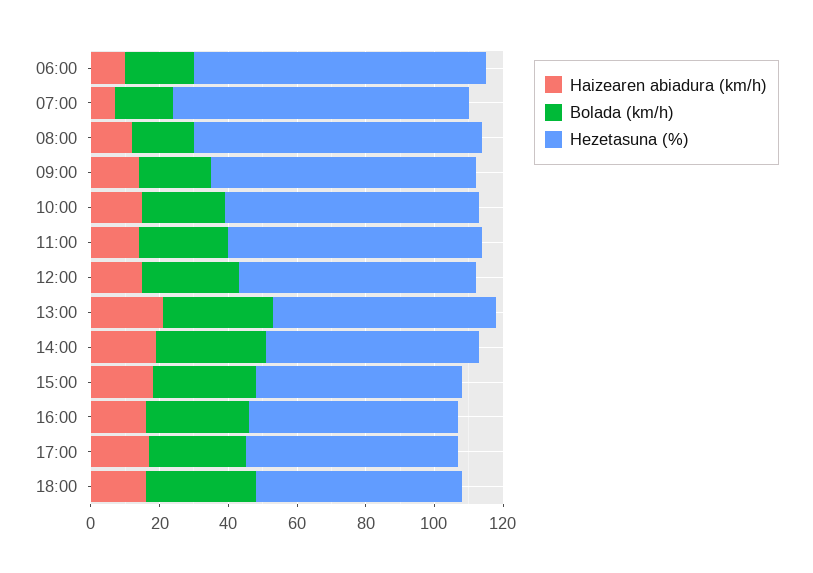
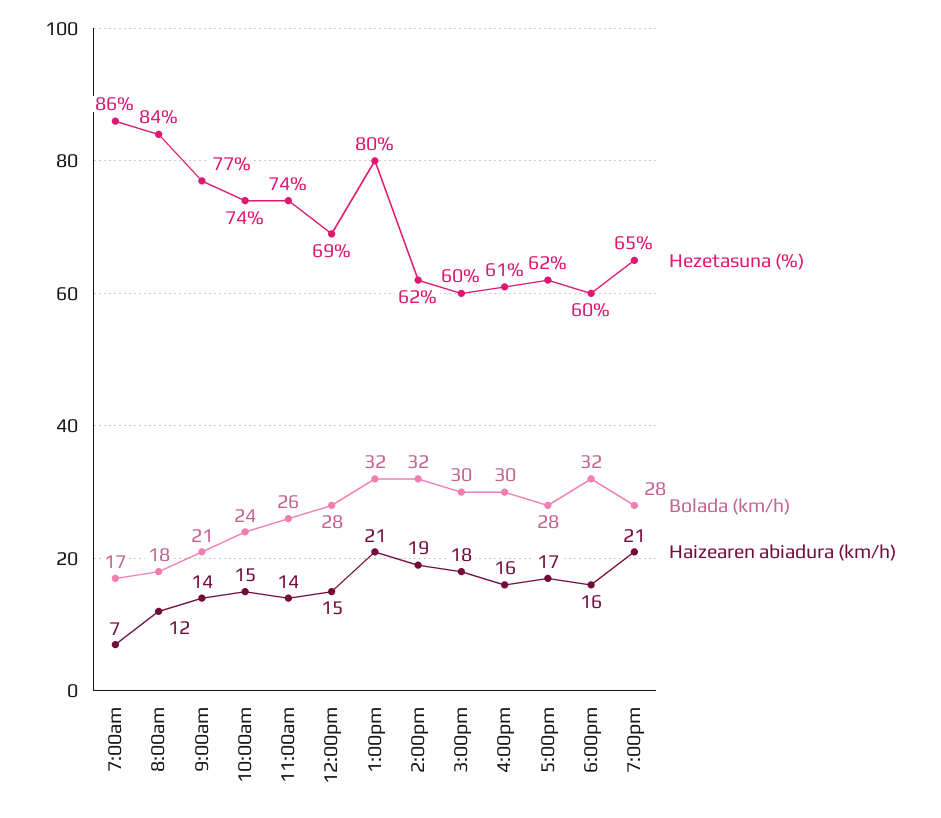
Haizearen abiadura (km/h), 06:00: 10 -> none
Bolada (km/h), 06:00: 20 -> none
Hezetasuna (%), 06:00: 85 -> none
Hezetasuna (%), 13:00: 65 -> 80
Hezetasuna (%), 7:00pm: none -> 65
Bolada (km/h), 7:00pm: none -> 28
Haizearen abiadura (km/h), 7:00pm: none -> 21

